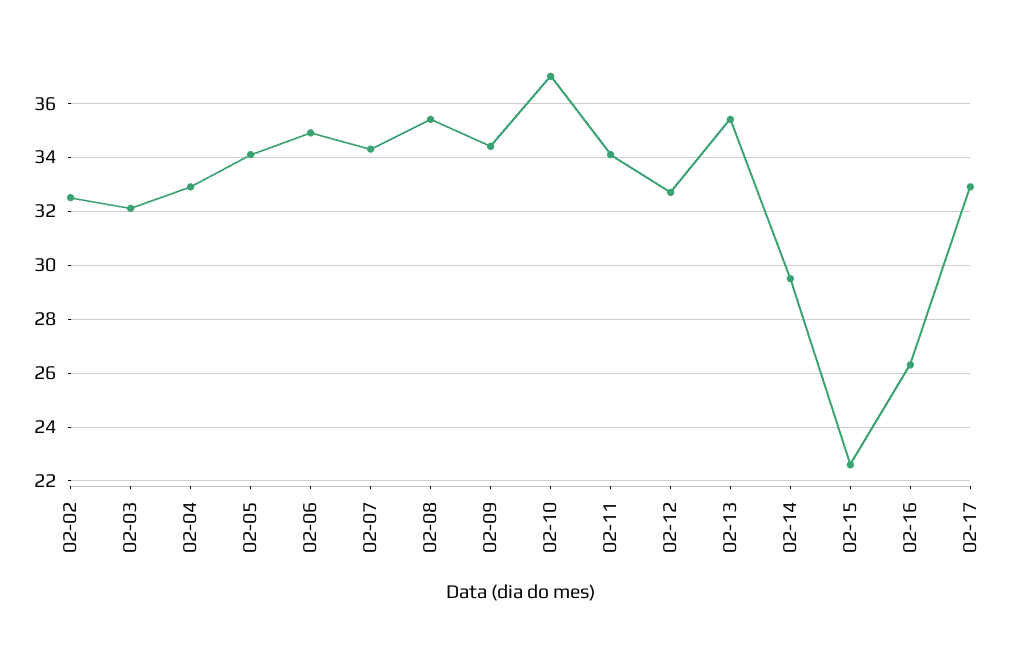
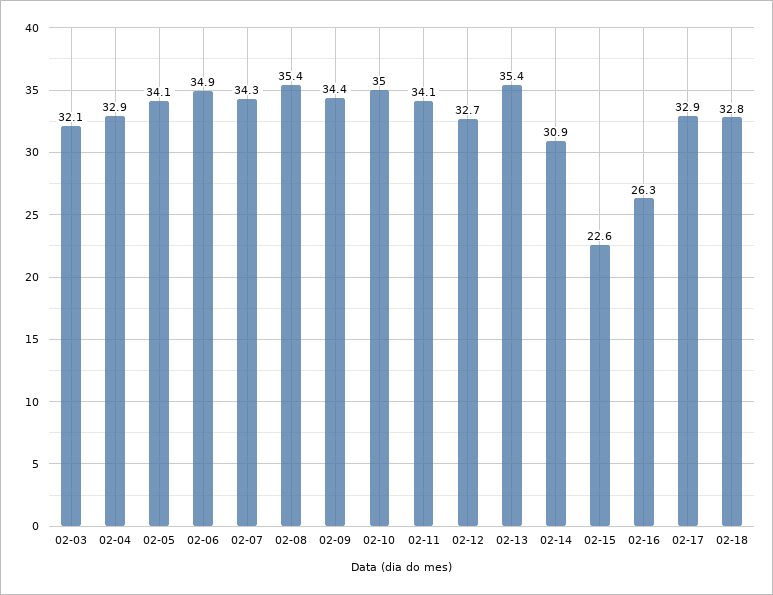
02-02: 32.5 -> none
02-10: 37 -> 35
02-14: 29.5 -> 30.9
02-18: none -> 32.8

